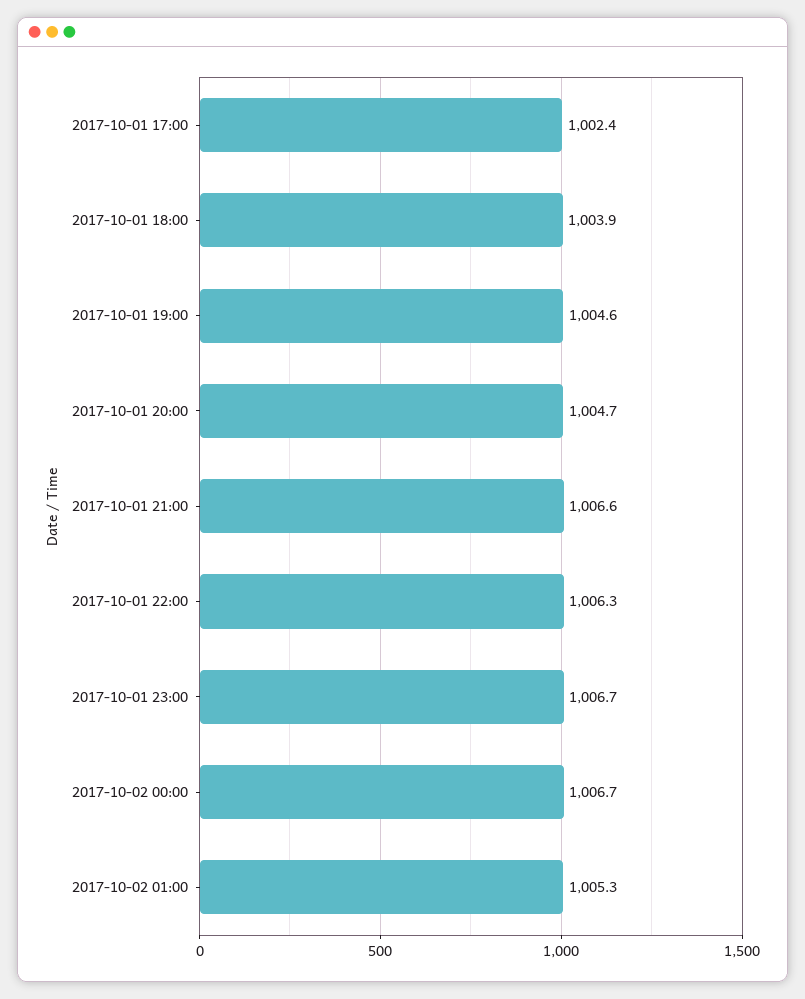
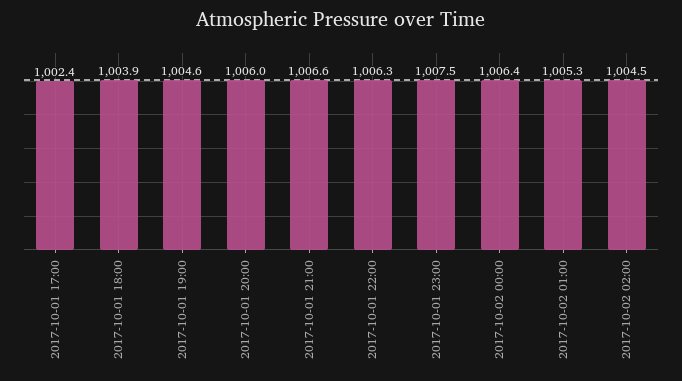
2017-10-01 20:00: 1004.7 -> 1006
2017-10-01 23:00: 1006.7 -> 1007.5
2017-10-02 00:00: 1006.7 -> 1006.4
2017-10-02 02:00: none -> 1004.5

